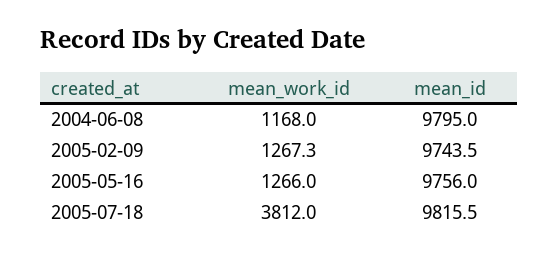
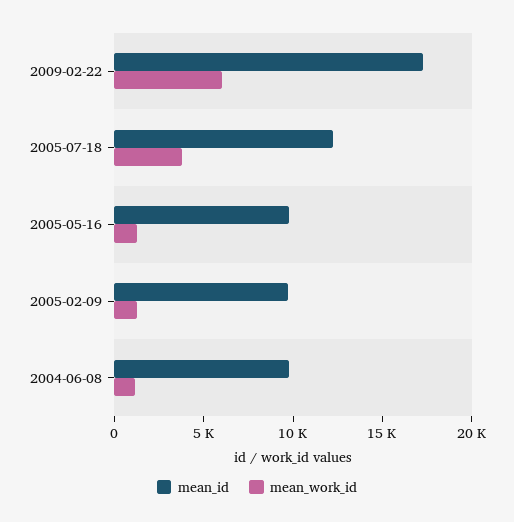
mean_id, 2005-07-18: 9815.5 -> 12000
mean_id, 2009-02-22: none -> 17000
mean_work_id, 2009-02-22: none -> 6000

